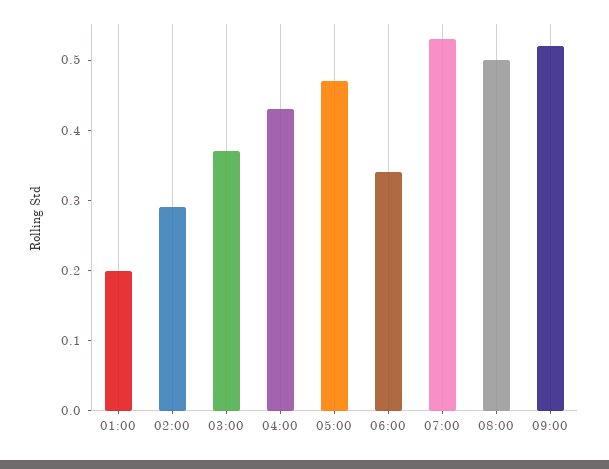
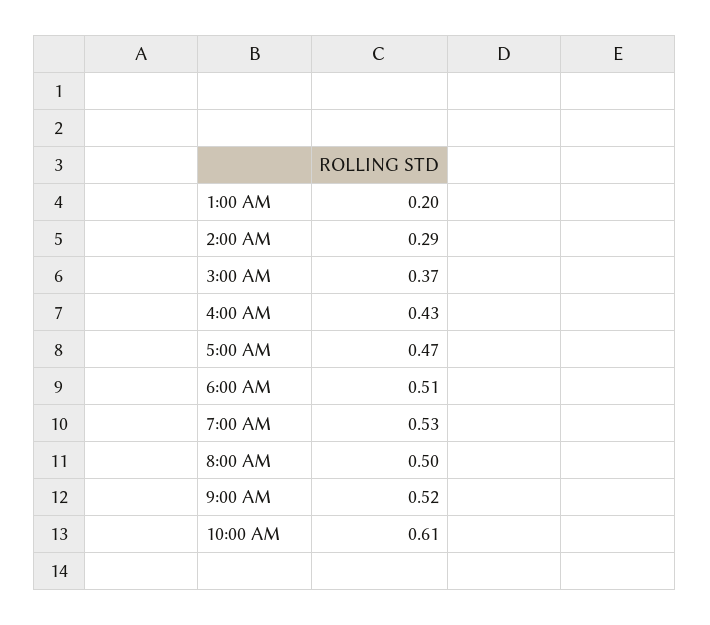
06:00: 0.35 -> 0.51
10:00 AM: none -> 0.61

